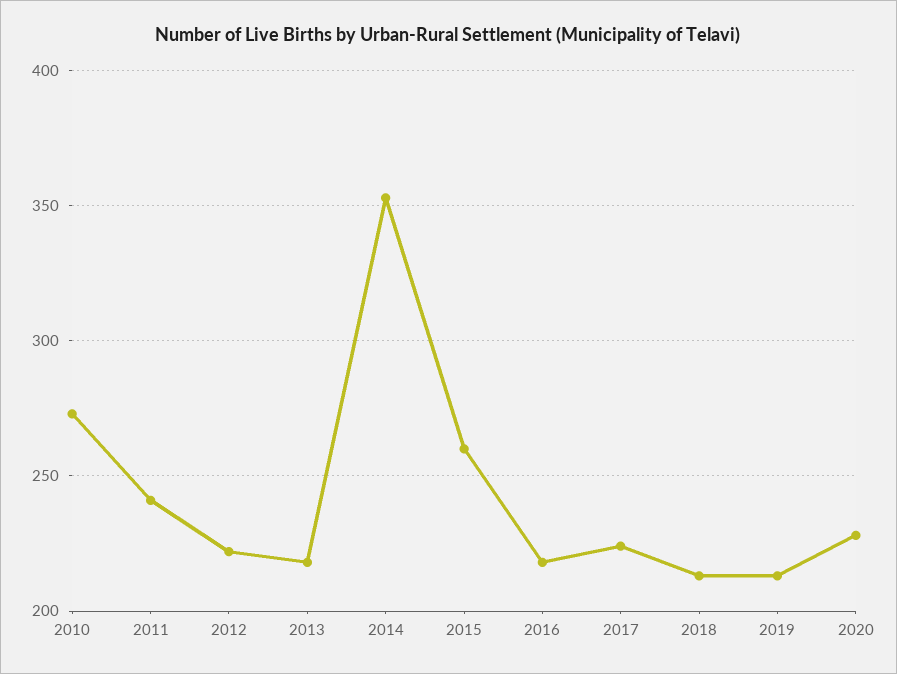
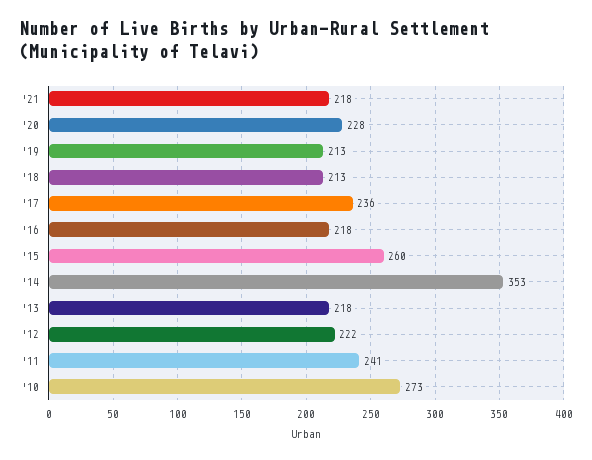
2017: 225 -> 236
'21: none -> 218

